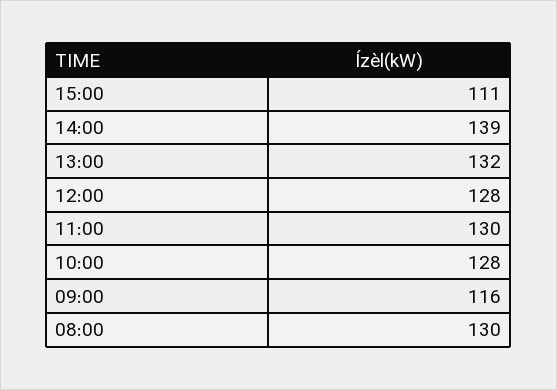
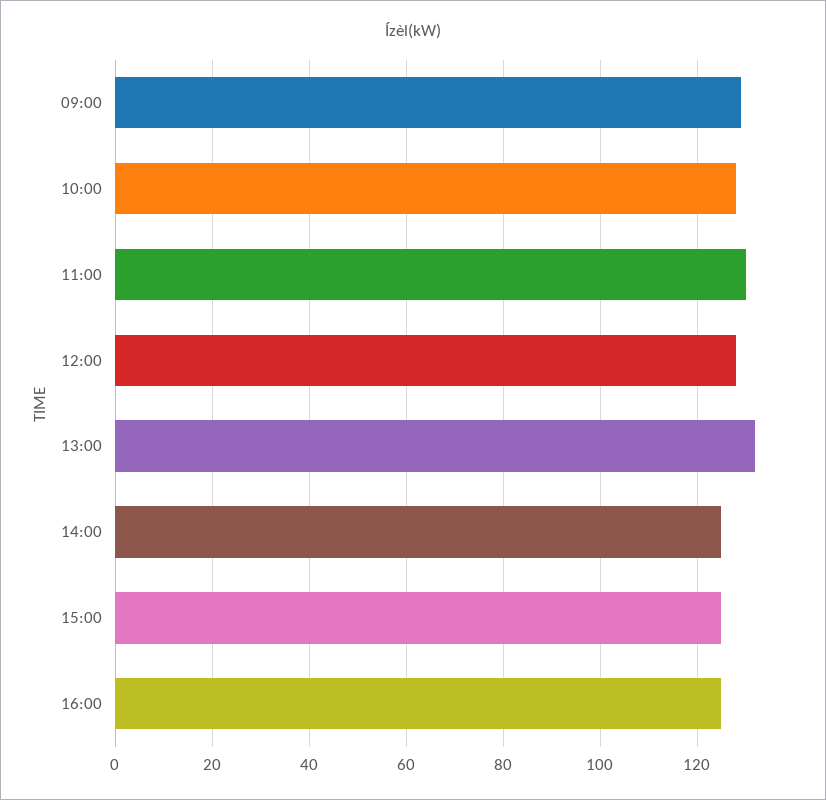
15:00: 111 -> 125
14:00: 139 -> 125
09:00: 116 -> 130
08:00: 130 -> none
16:00: none -> 125

